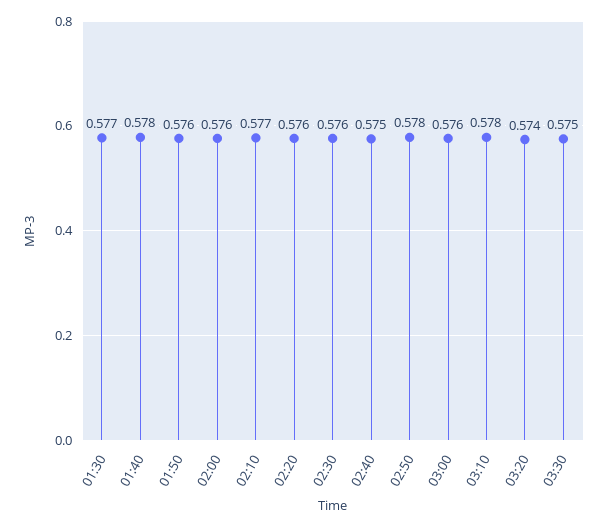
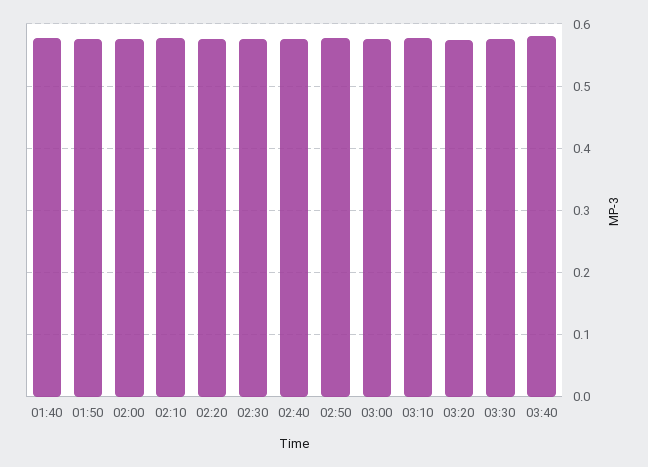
01:30: 0.577 -> none
03:40: none -> 0.58

